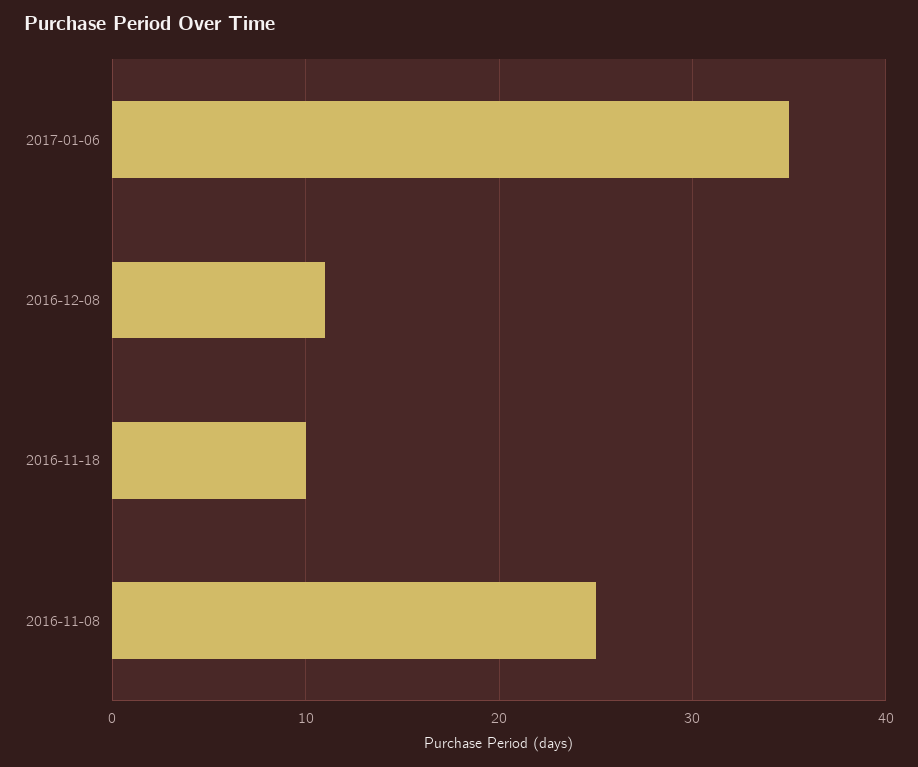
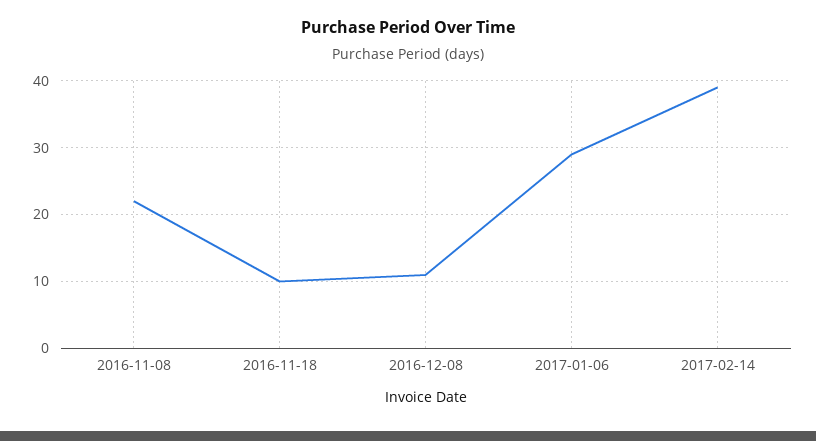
2017-01-06: 35 -> 29
2016-11-08: 25 -> 22
2017-02-14: none -> 39

